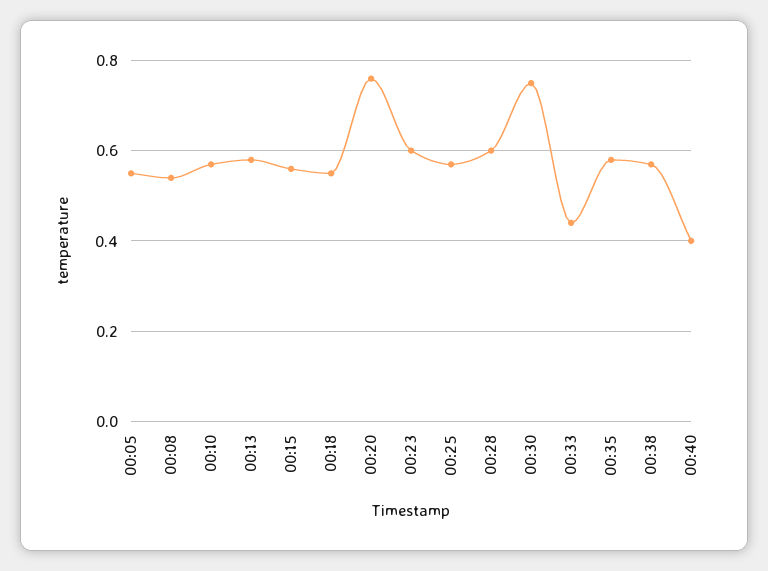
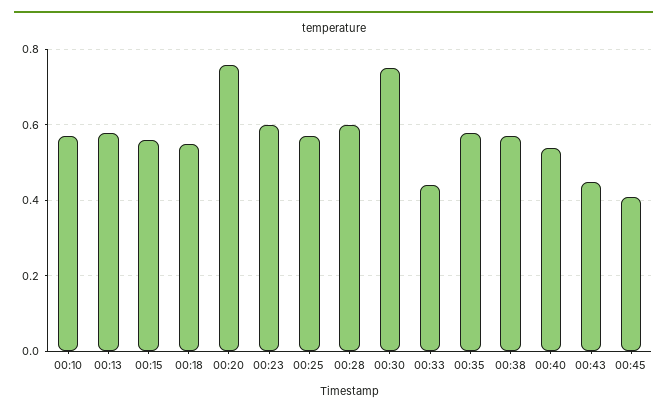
00:05: 0.55 -> none
00:08: 0.55 -> none
00:40: 0.4 -> 0.55
00:43: none -> 0.45
00:45: none -> 0.4

